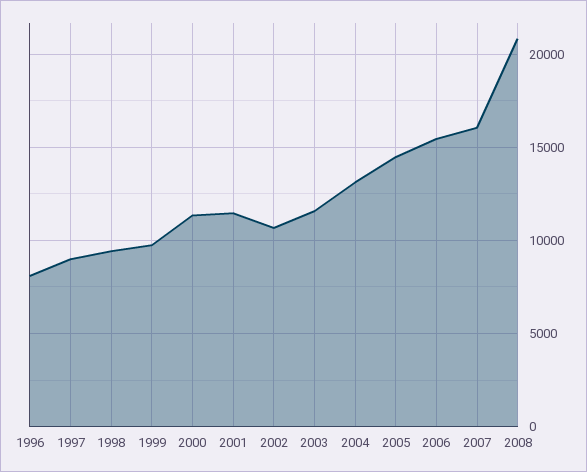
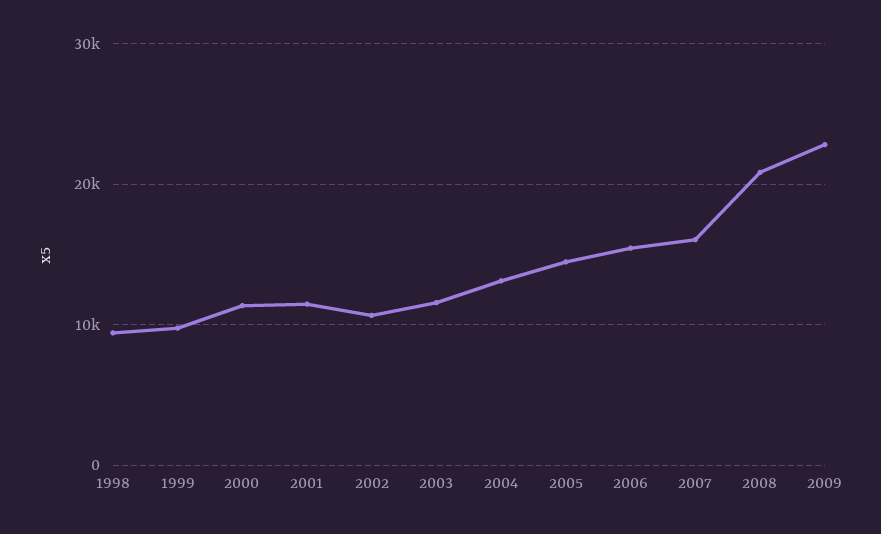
1996: 8000 -> none
1997: 9000 -> none
2009: none -> 23000

